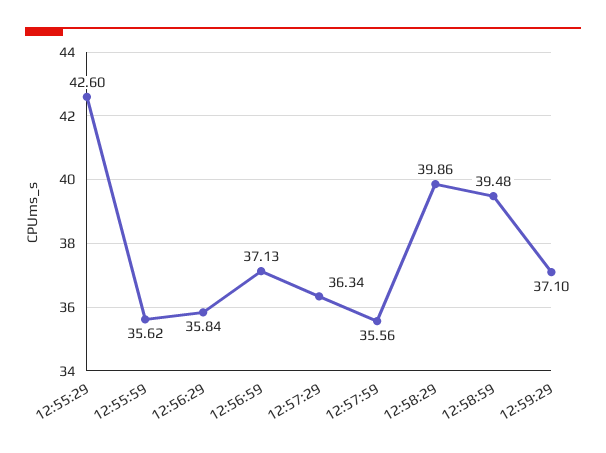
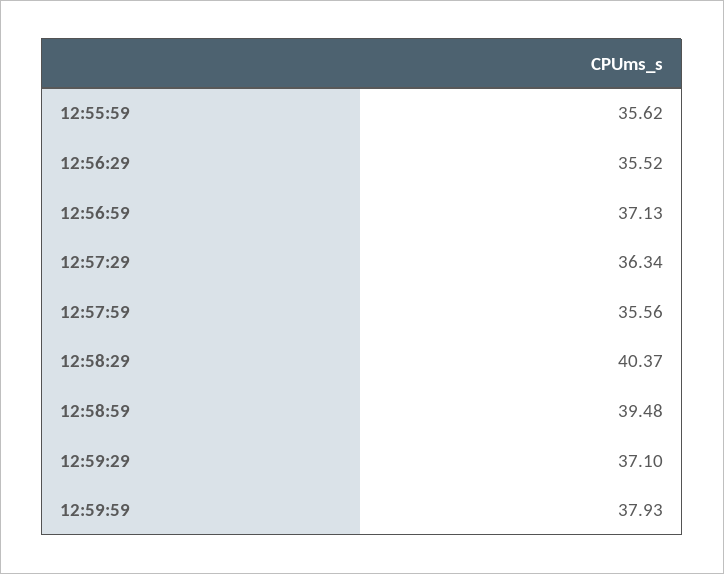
12:55:29: 42.6 -> none
12:56:29: 35.84 -> 35.52
12:58:29: 39.86 -> 40.37
12:59:59: none -> 37.93

